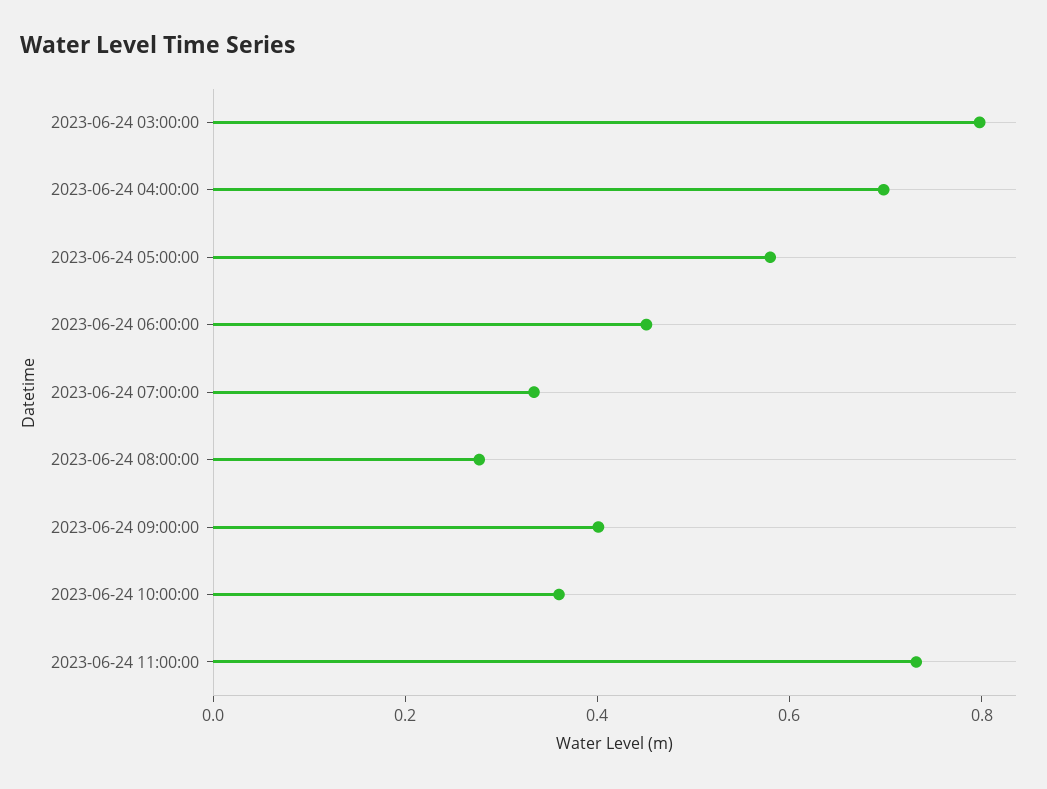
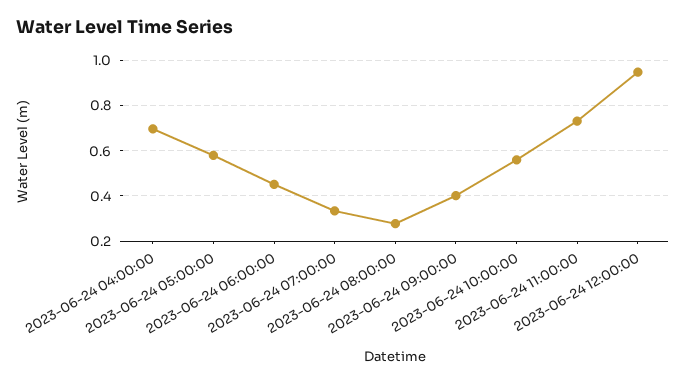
2023-06-24 03:00:00: 0.8 -> none
2023-06-24 10:00:00: 0.35 -> 0.55
2023-06-24 12:00:00: none -> 0.95

